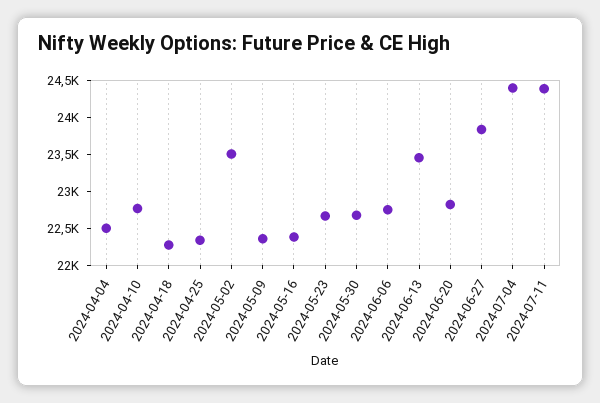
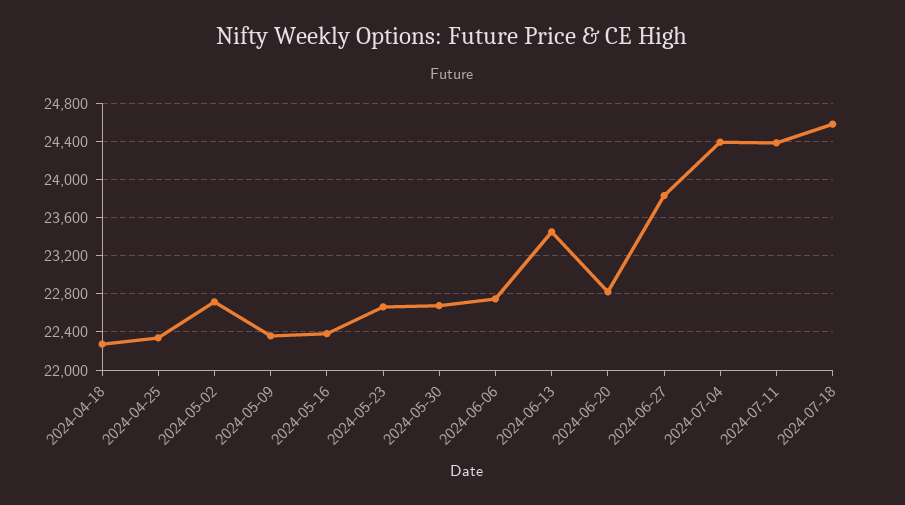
2024-04-04: 22500 -> none
2024-04-10: 22750 -> none
2024-05-02: 23500 -> 22700
2024-07-18: none -> 24600

